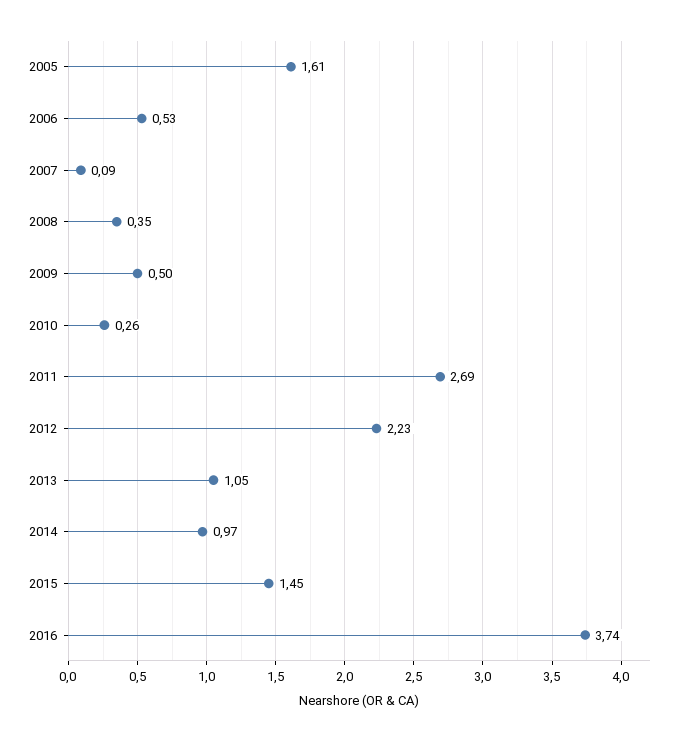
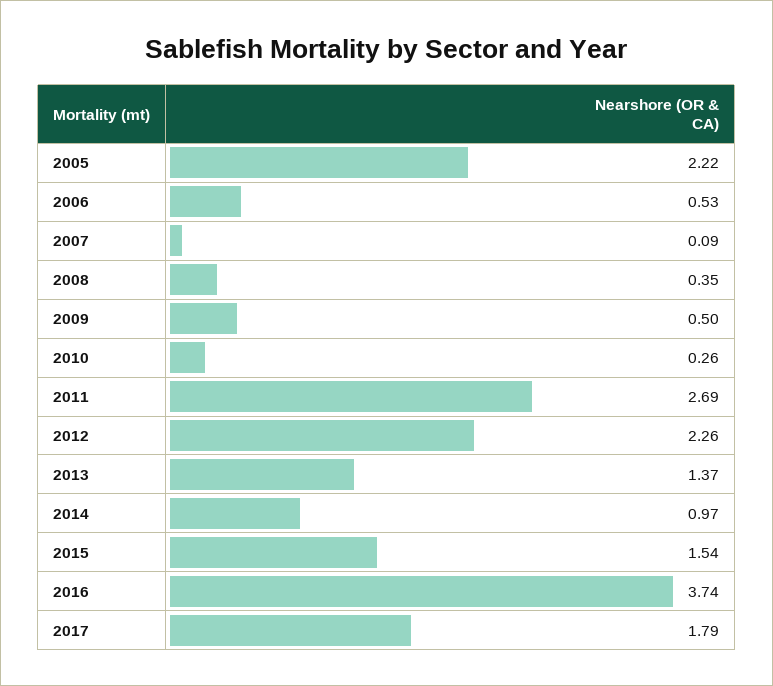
2005: 1.61 -> 2.22
2012: 2.23 -> 2.26
2013: 1.05 -> 1.37
2015: 1.45 -> 1.54
2017: none -> 1.79

